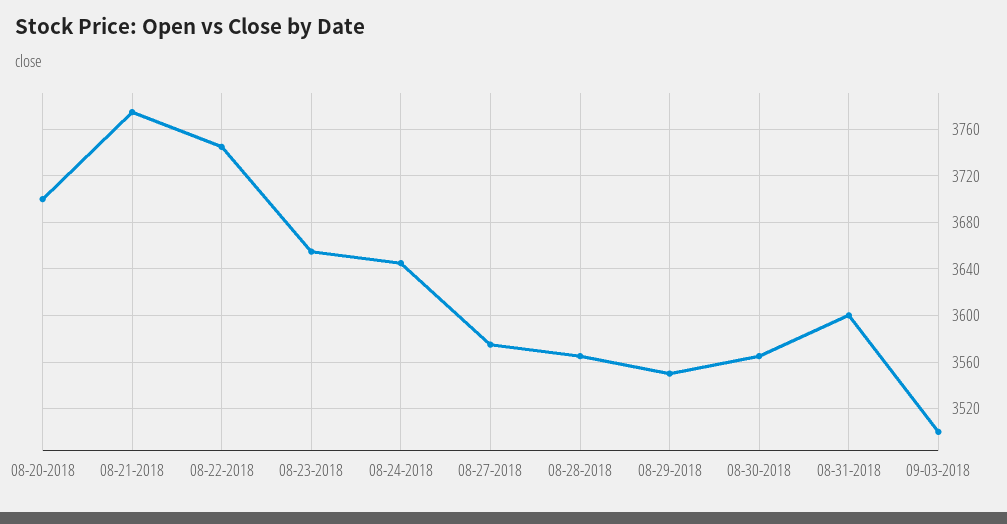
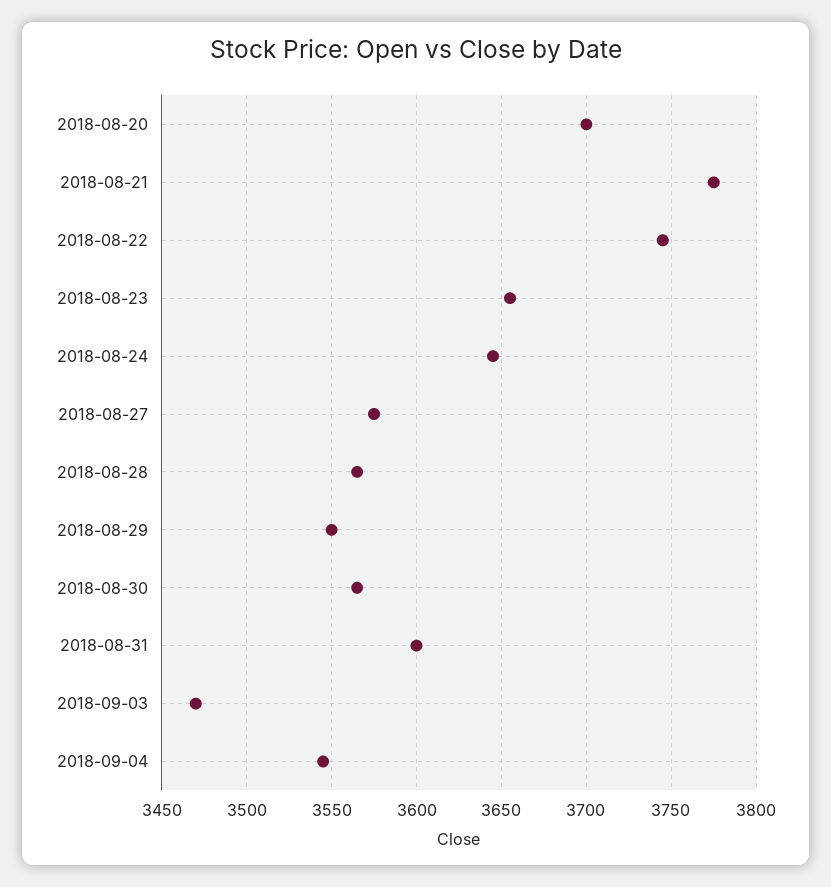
09-03-2018: 3500 -> 3470
2018-09-04: none -> 3545

